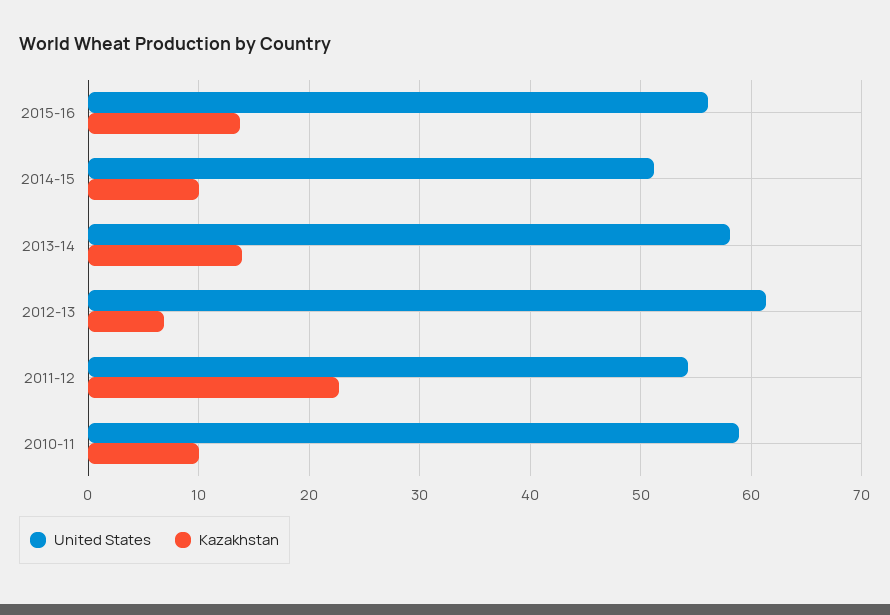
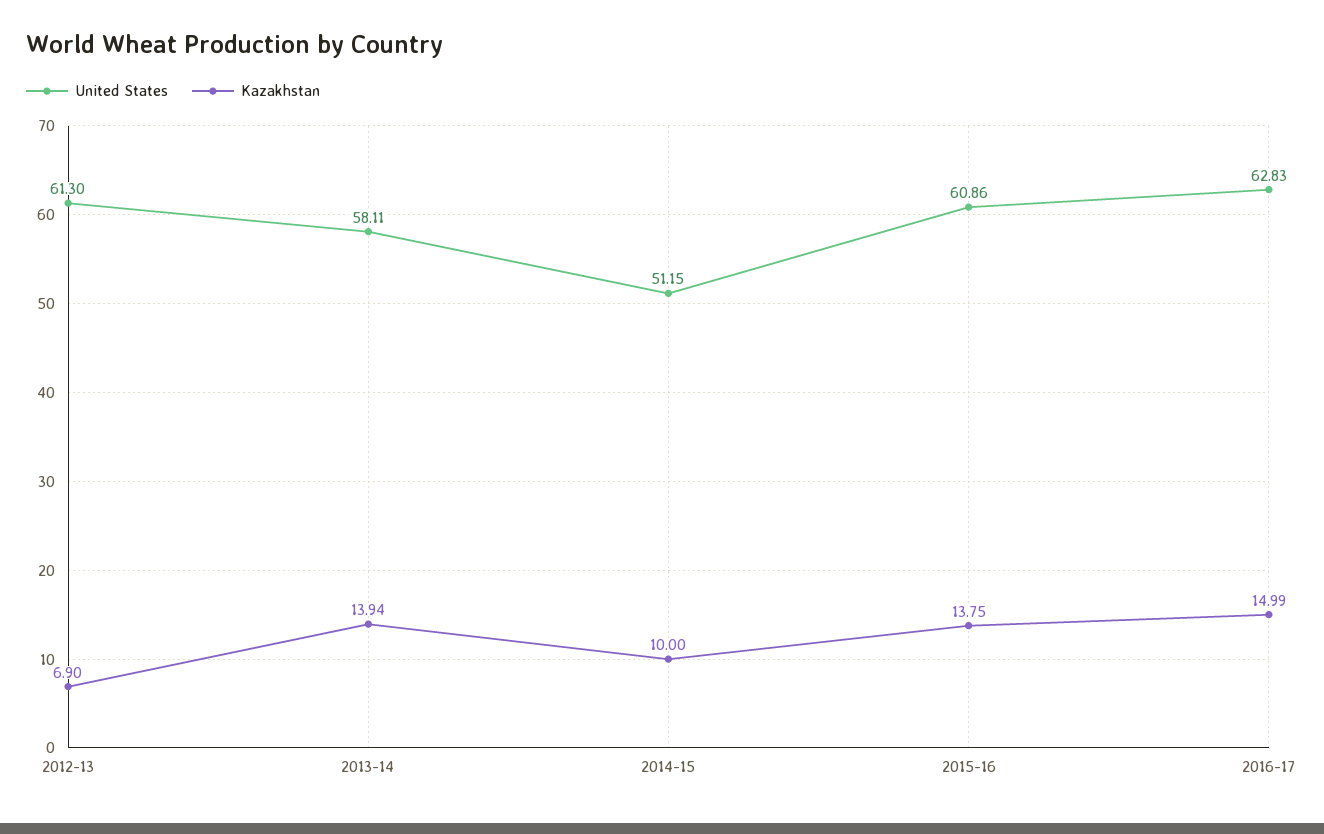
United States, 2015-16: 56 -> 60.86
United States, 2011-12: 54 -> none
Kazakhstan, 2011-12: 23 -> none
United States, 2010-11: 59 -> none
Kazakhstan, 2010-11: 10 -> none
United States, 2016-17: none -> 62.83
Kazakhstan, 2016-17: none -> 14.99

